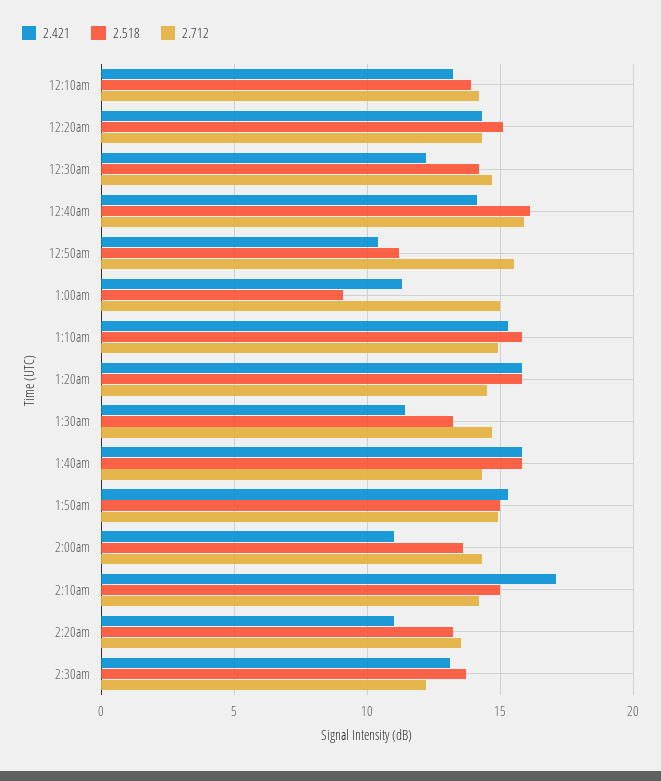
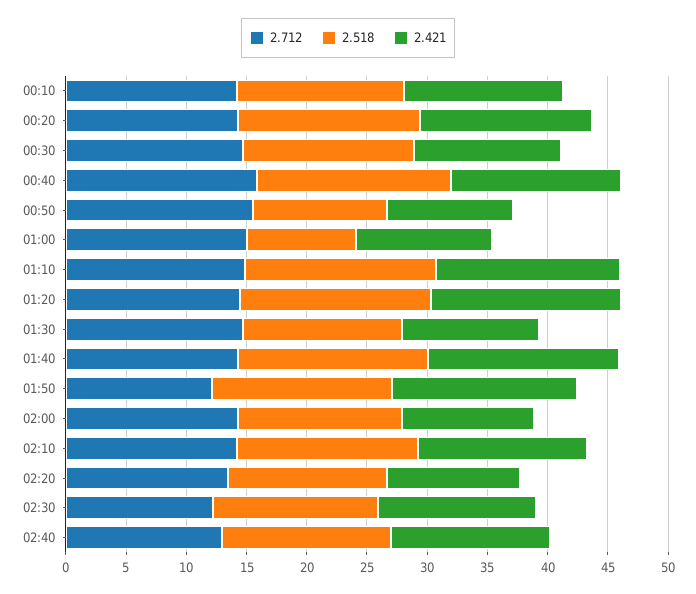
2.712, 1:50am: 15 -> 12
2.421, 2:10am: 17 -> 14
2.712, 02:40: none -> 13
2.518, 02:40: none -> 14
2.421, 02:40: none -> 13

